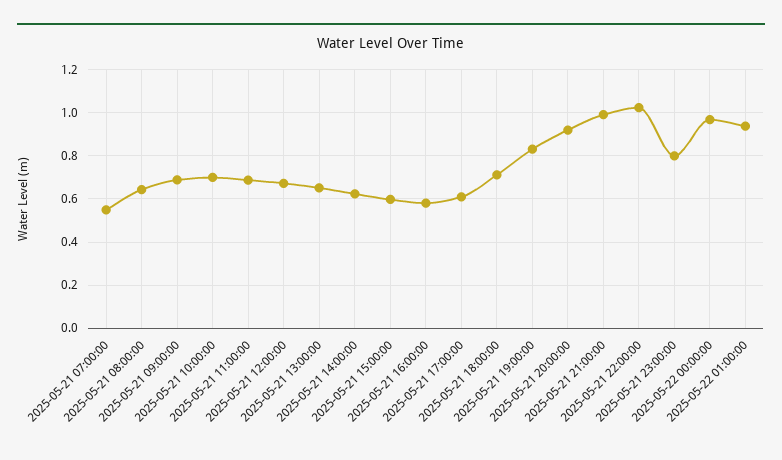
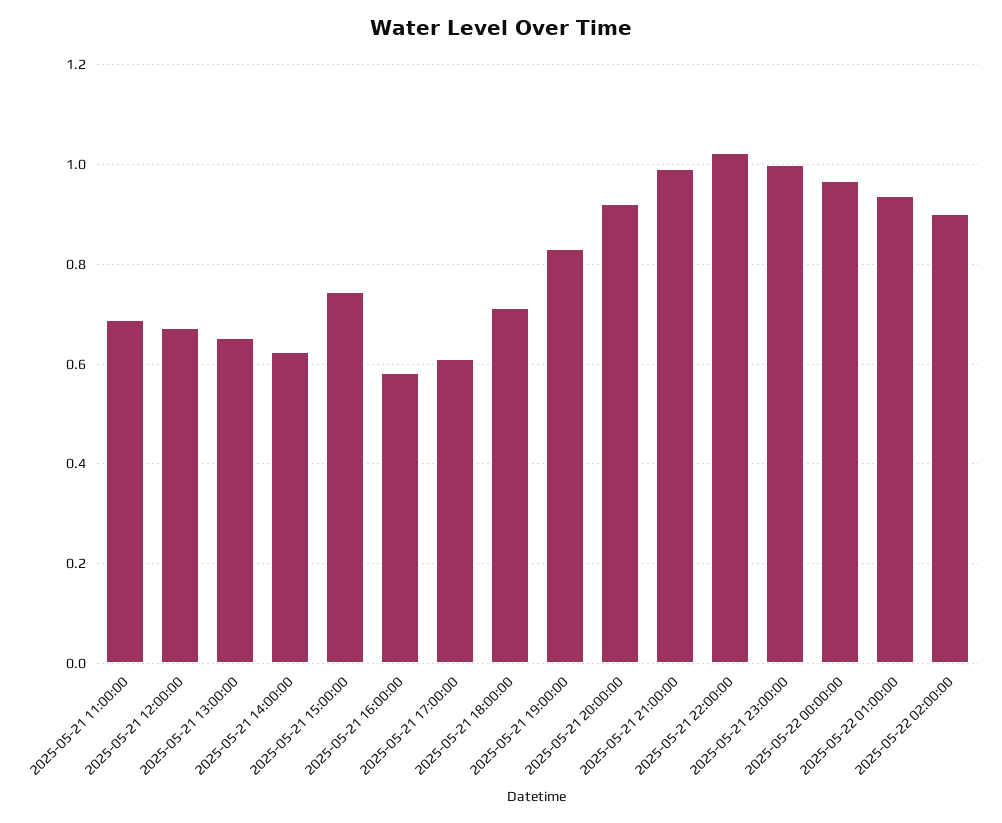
2025-05-21 07:00:00: 0.55 -> none
2025-05-21 08:00:00: 0.65 -> none
2025-05-21 09:00:00: 0.7 -> none
2025-05-21 10:00:00: 0.7 -> none
2025-05-21 15:00:00: 0.6 -> 0.74
2025-05-21 23:00:00: 0.8 -> 1
2025-05-22 02:00:00: none -> 0.9

